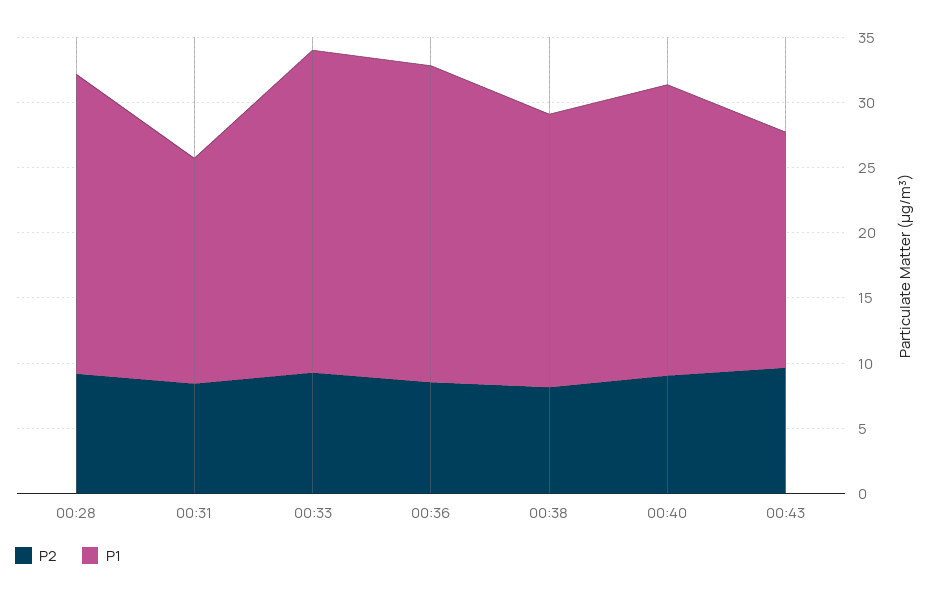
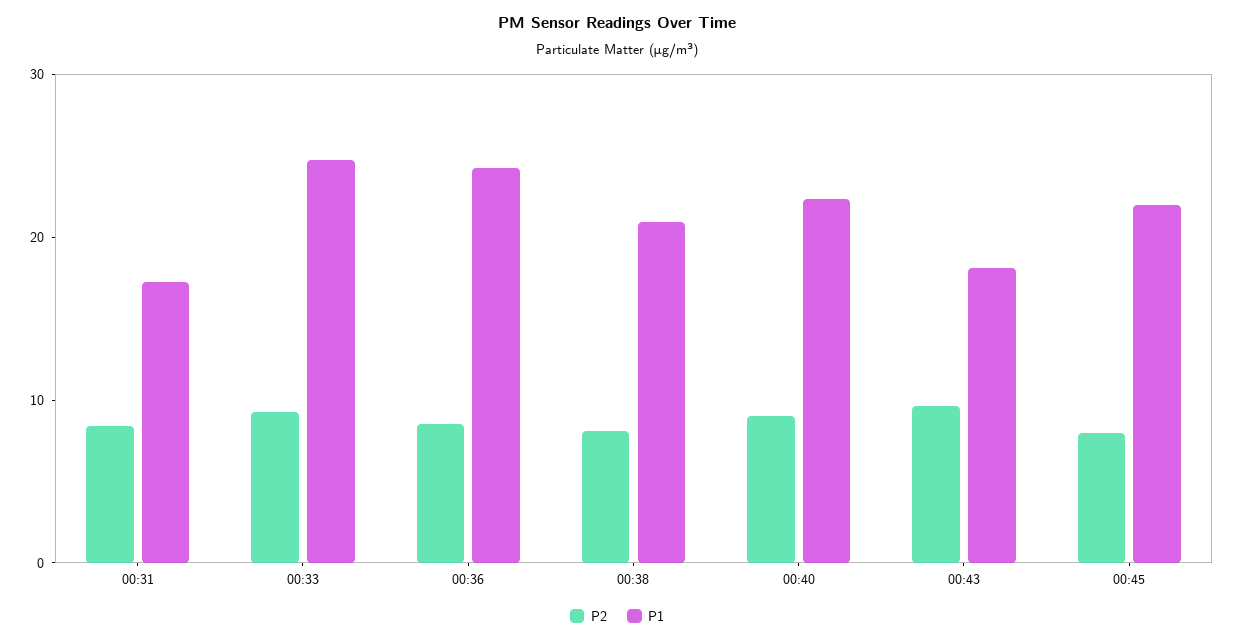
P2, 00:28: 9 -> none
P1, 00:28: 23 -> none
P2, 00:45: none -> 8
P1, 00:45: none -> 22

